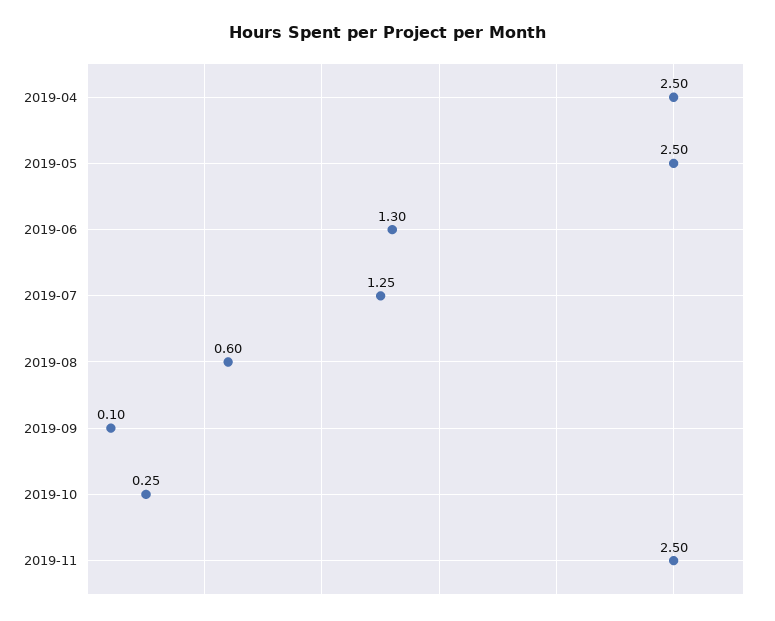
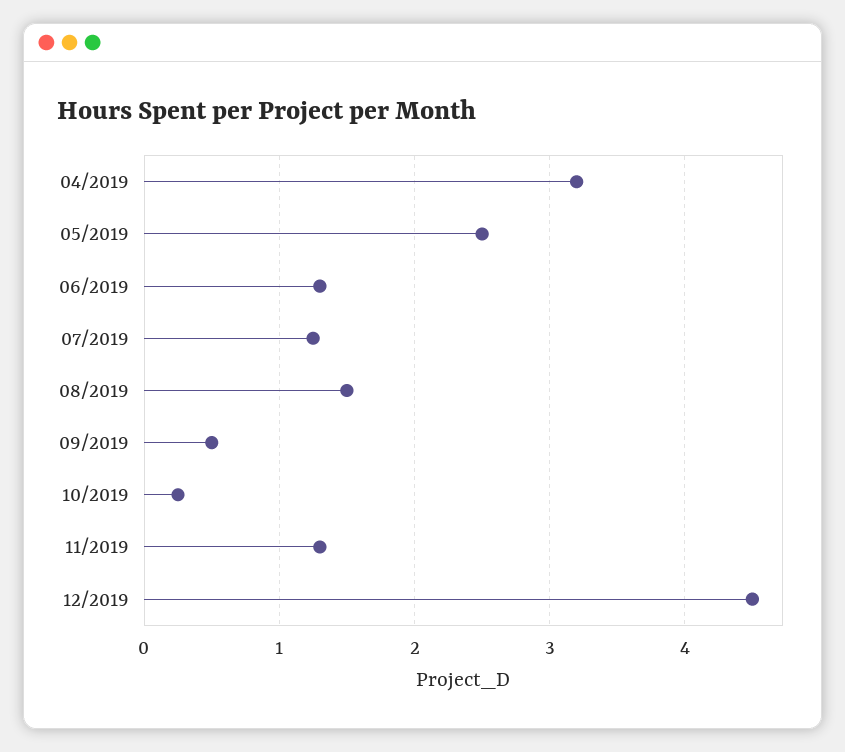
2019-04: 2.5 -> 3.2
2019-08: 0.6 -> 1.5
2019-09: 0.1 -> 0.5
2019-11: 2.5 -> 1.3
12/2019: none -> 4.5

